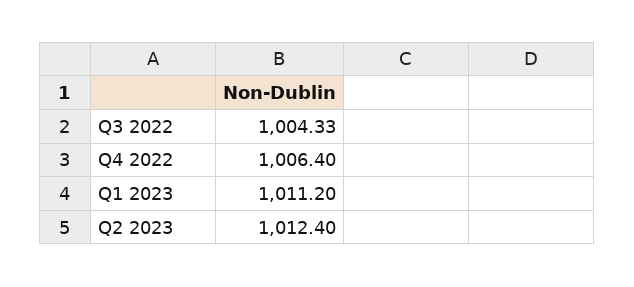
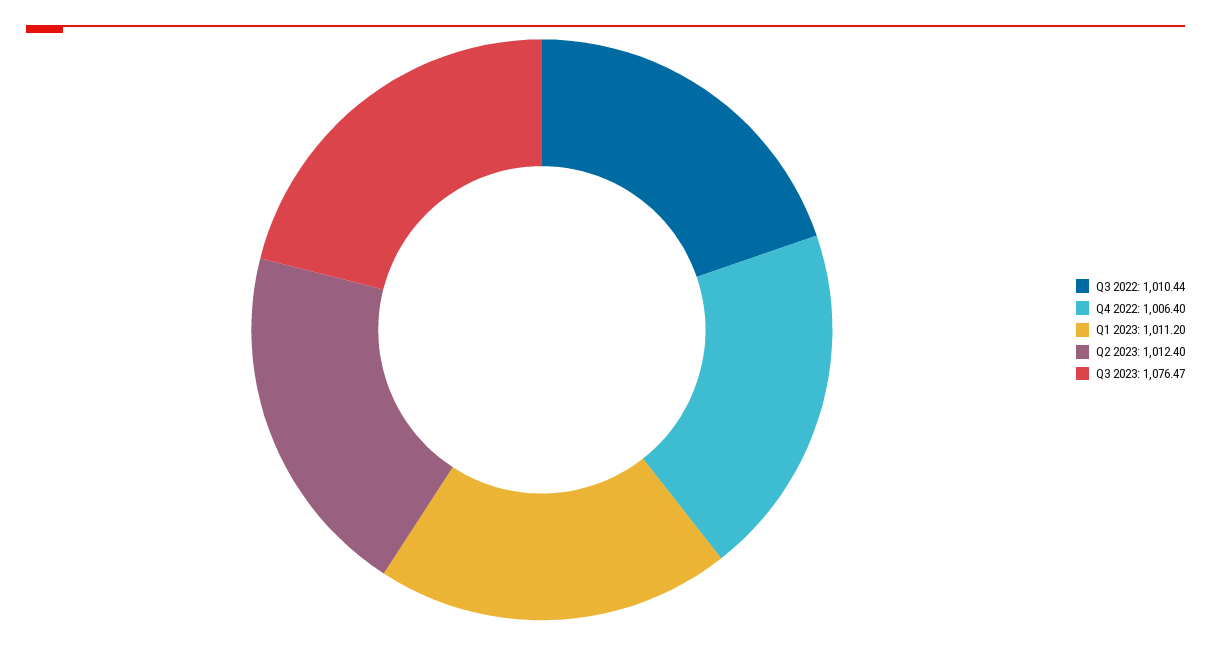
Q3 2022: 1004.33 -> 1010.44
Q3 2023: none -> 1076.47

